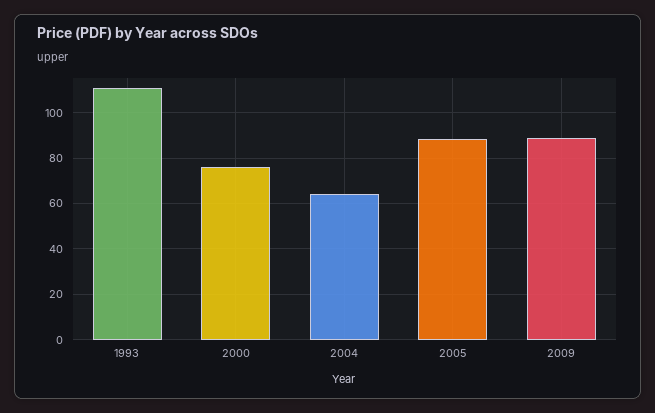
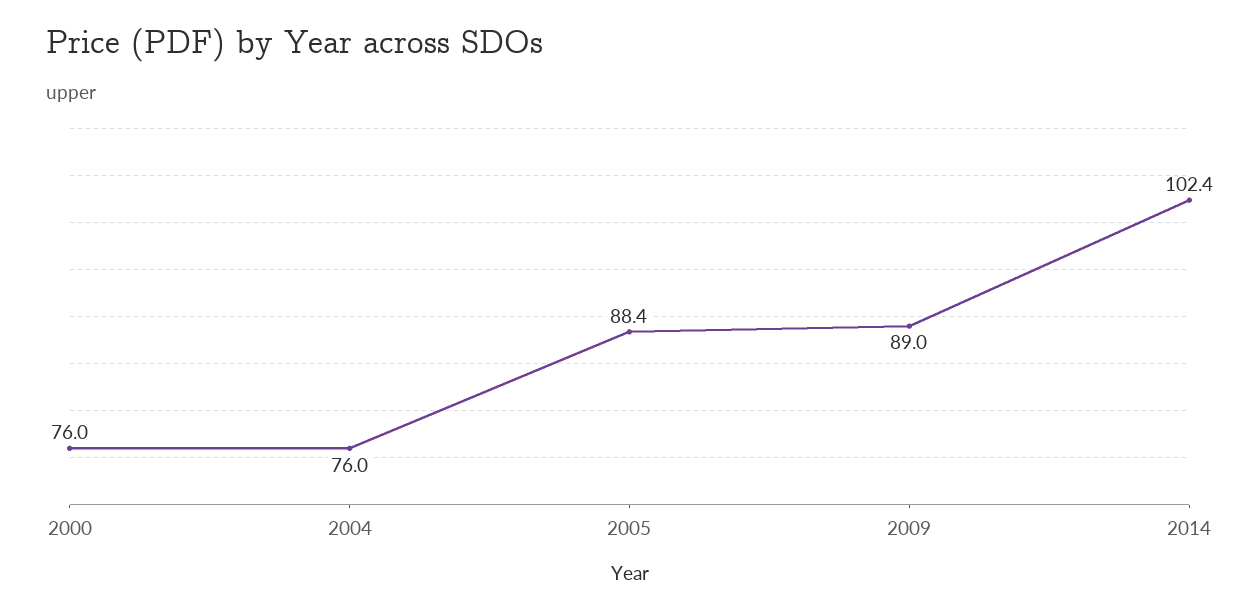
1993: 110 -> none
2004: 65 -> 76
2014: none -> 102.4

